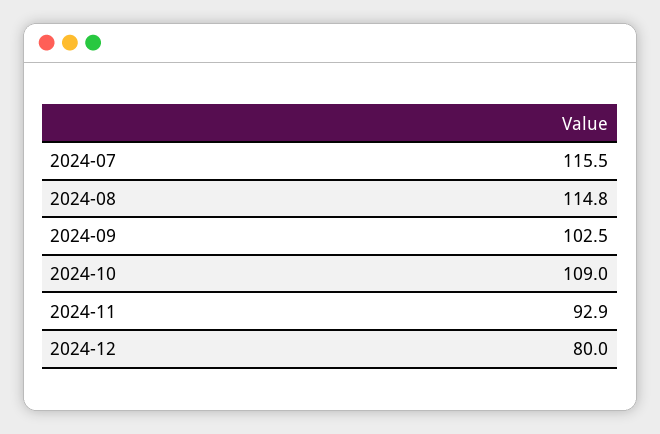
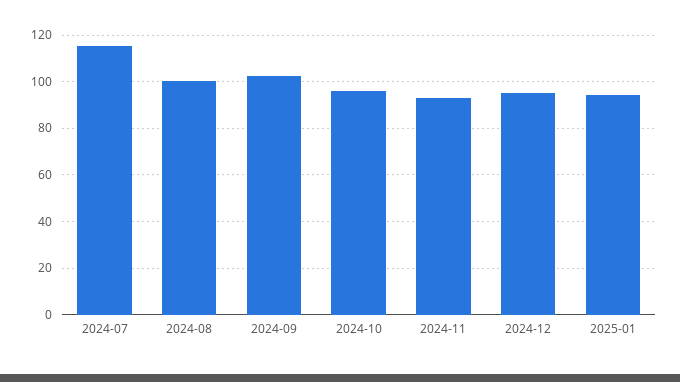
2024-08: 114.8 -> 100
2024-10: 109 -> 95
2024-12: 80 -> 95
2025-01: none -> 95

